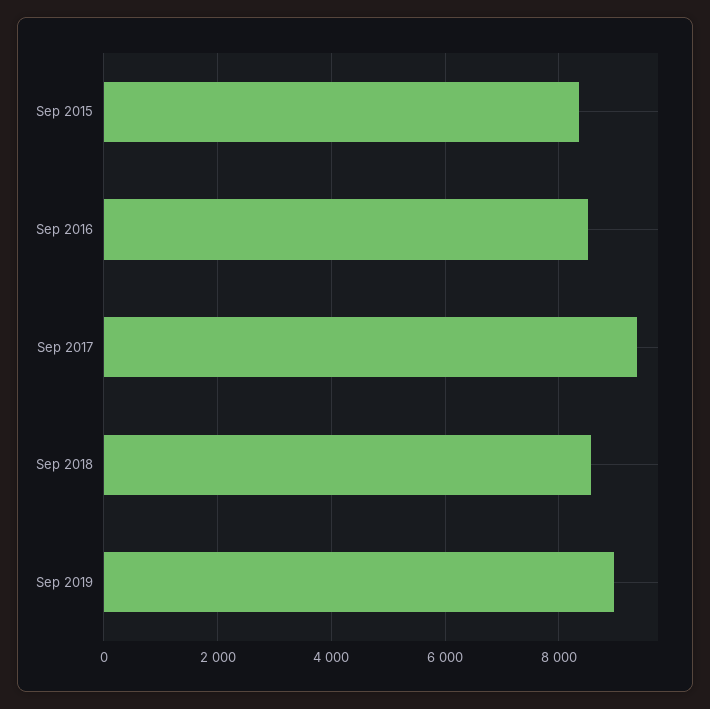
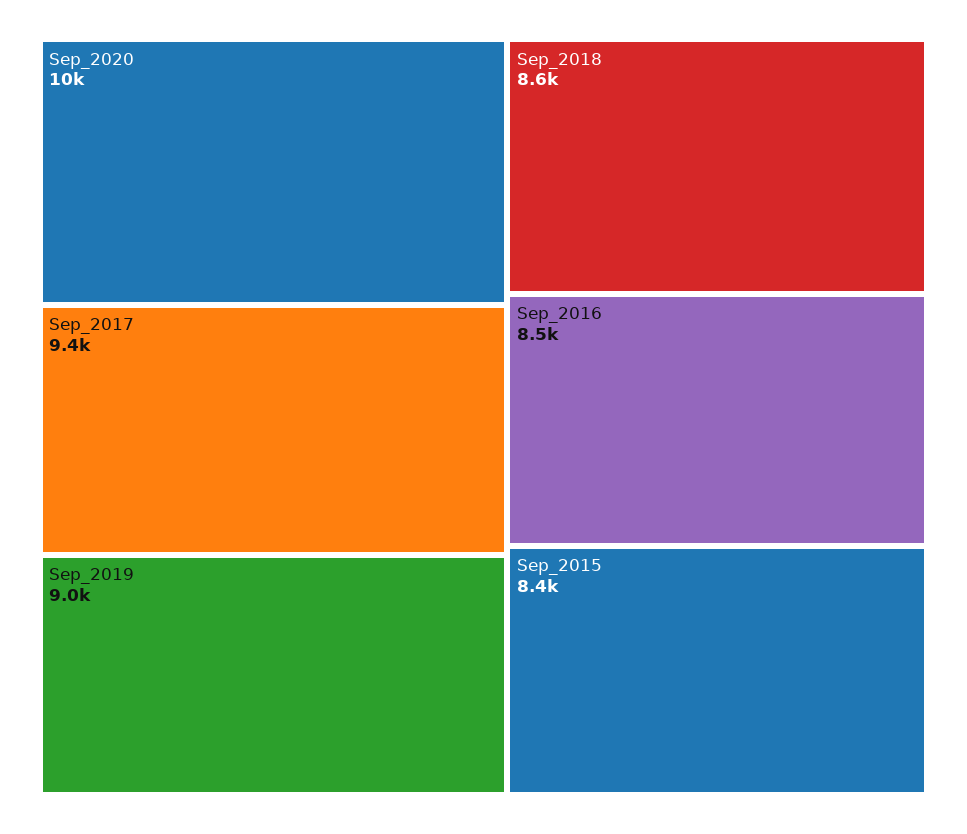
Sep_2020: none -> 10000

